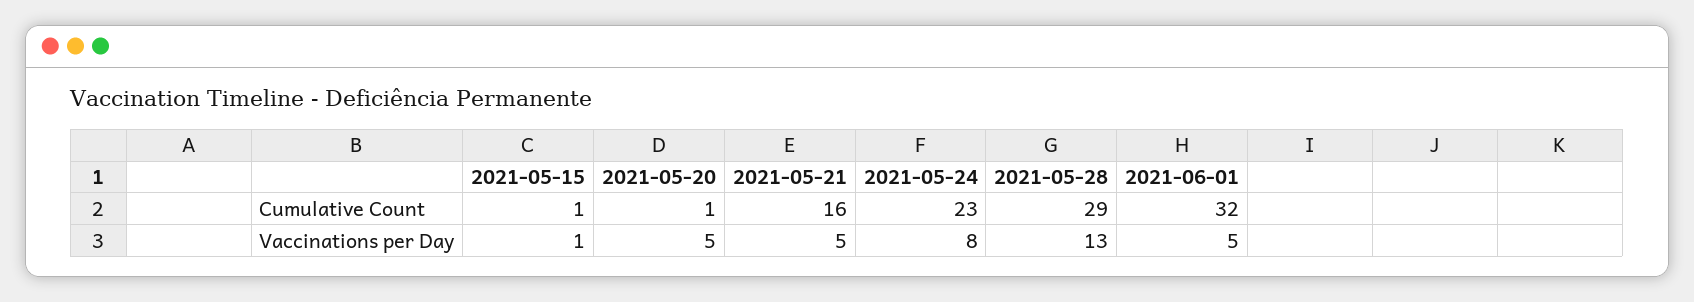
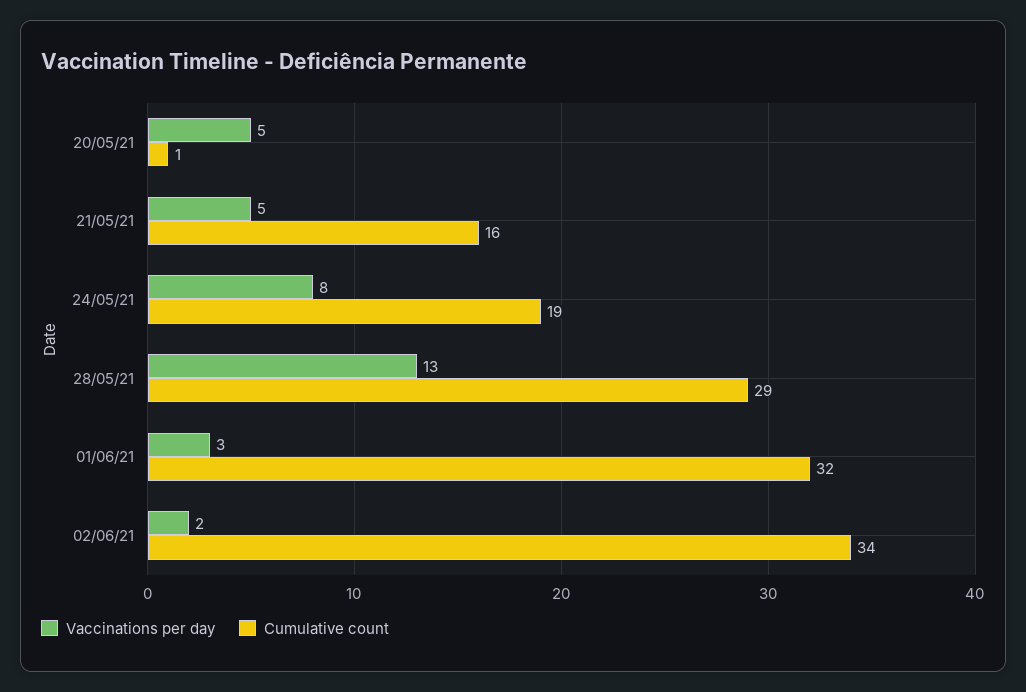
Cumulative Count, 2021-05-15: 1 -> none
Cumulative Count, 2021-05-24: 23 -> 19
Vaccinations per Day, 2021-05-15: 1 -> none
Vaccinations per Day, 2021-06-01: 5 -> 3
Vaccinations per Day, 02/06/21: none -> 2
Cumulative Count, 02/06/21: none -> 34

